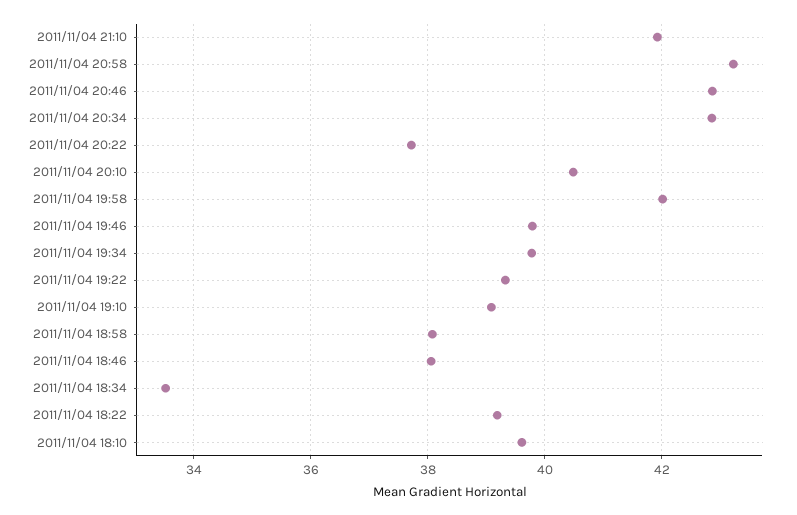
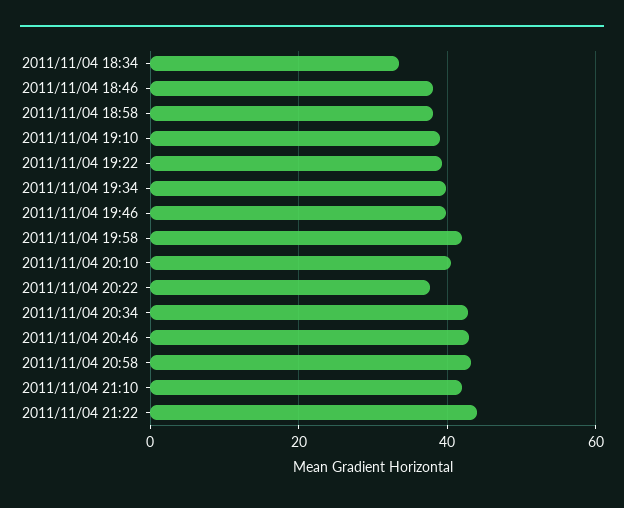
2011/11/04 18:22: 39.2 -> none
2011/11/04 18:10: 39.6 -> none
2011/11/04 21:22: none -> 44

